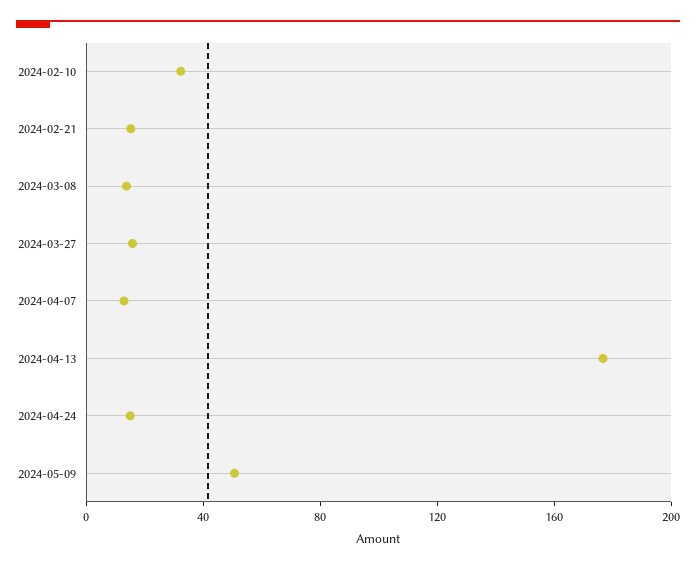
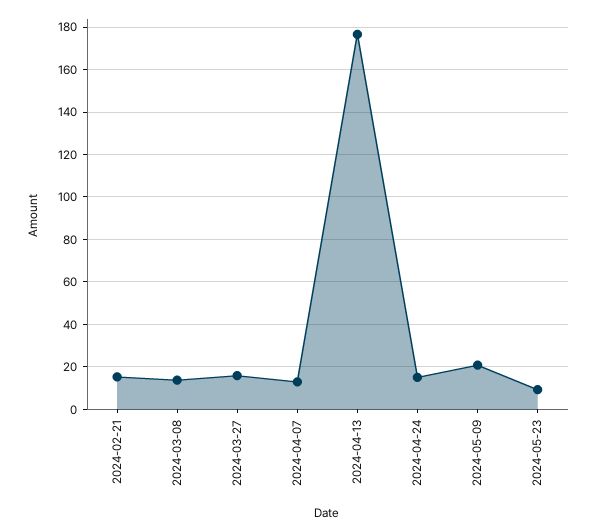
2024-02-10: 30 -> none
2024-05-09: 50 -> 20
2024-05-23: none -> 10

